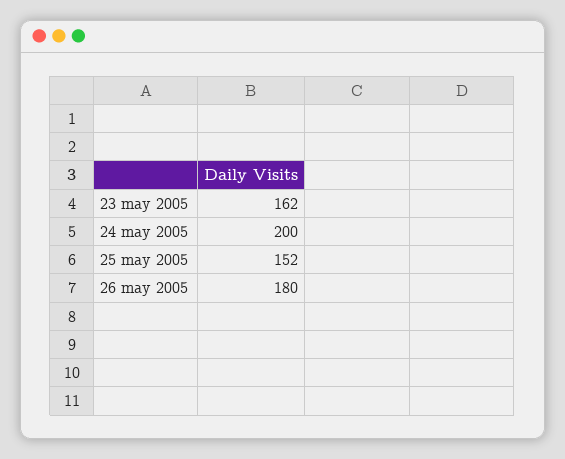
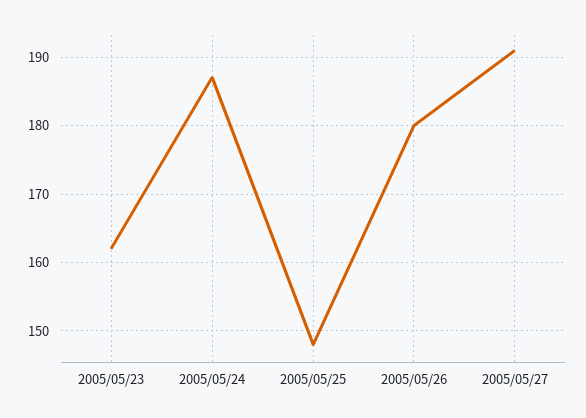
24 may 2005: 200 -> 187
25 may 2005: 152 -> 148
2005/05/27: none -> 191

